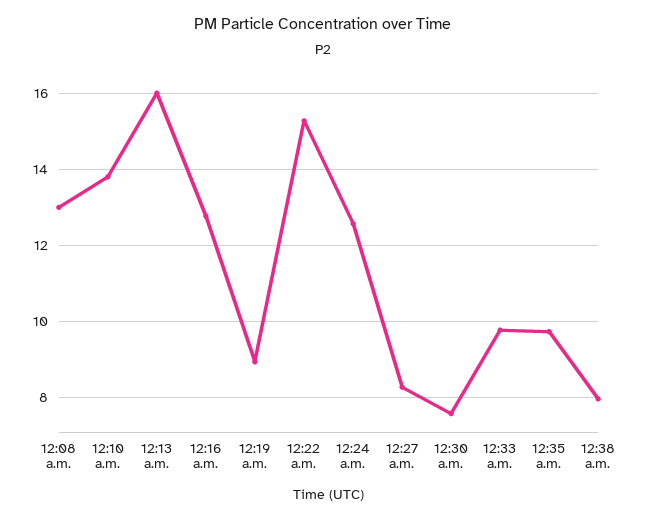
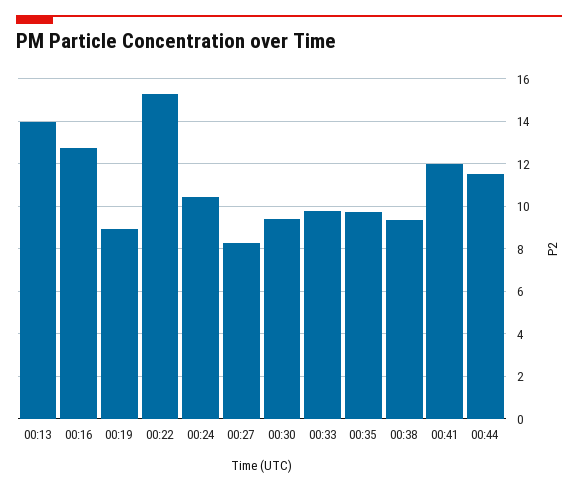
12:08 a.m.: 13 -> none
12:10 a.m.: 13.8 -> none
12:13 a.m.: 16 -> 14
12:24 a.m.: 12.6 -> 10.5
12:30 a.m.: 7.6 -> 9.5
12:38 a.m.: 8 -> 9.5
00:41: none -> 12
00:44: none -> 11.5

